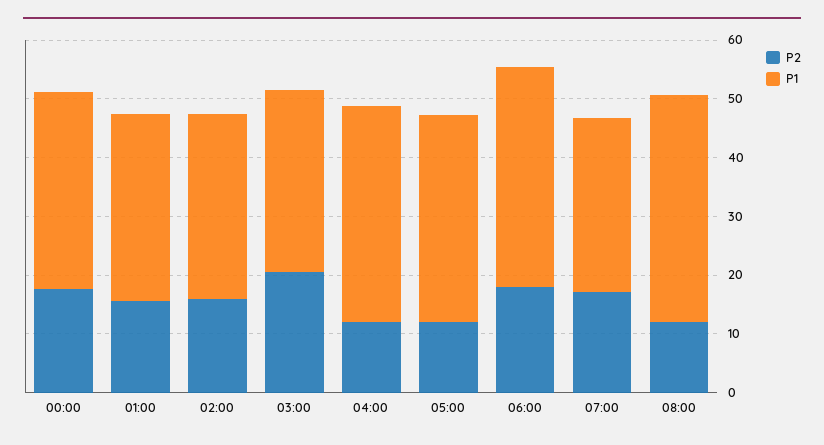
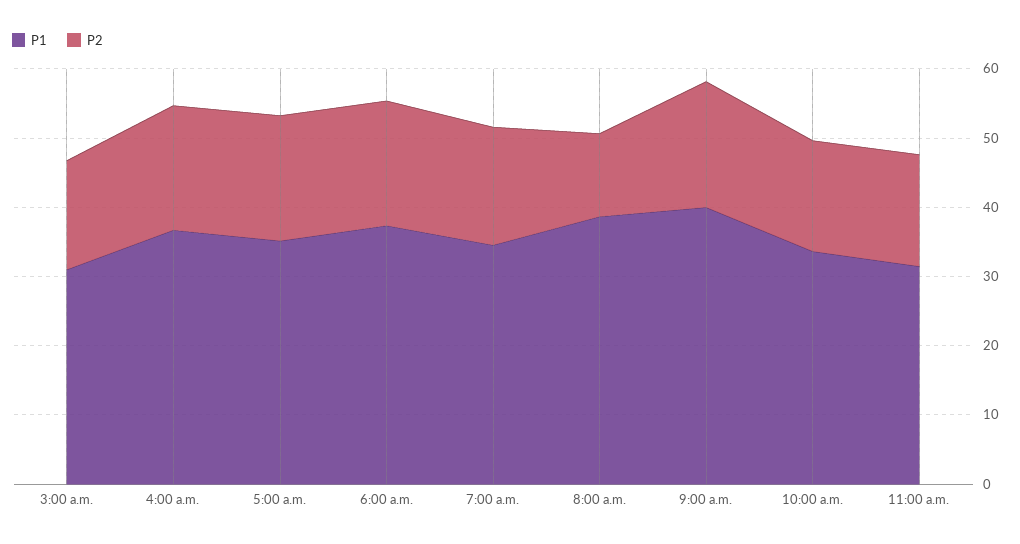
P2, 00:00: 18 -> none
P1, 00:00: 34 -> none
P2, 01:00: 16 -> none
P1, 01:00: 32 -> none
P2, 02:00: 16 -> none
P1, 02:00: 32 -> none
P2, 03:00: 20 -> 16
P2, 04:00: 12 -> 18
P2, 05:00: 12 -> 18
P1, 07:00: 30 -> 34
P1, 9:00 a.m.: none -> 40
P2, 9:00 a.m.: none -> 18
P1, 10:00 a.m.: none -> 34
P2, 10:00 a.m.: none -> 16
P1, 11:00 a.m.: none -> 32
P2, 11:00 a.m.: none -> 16

